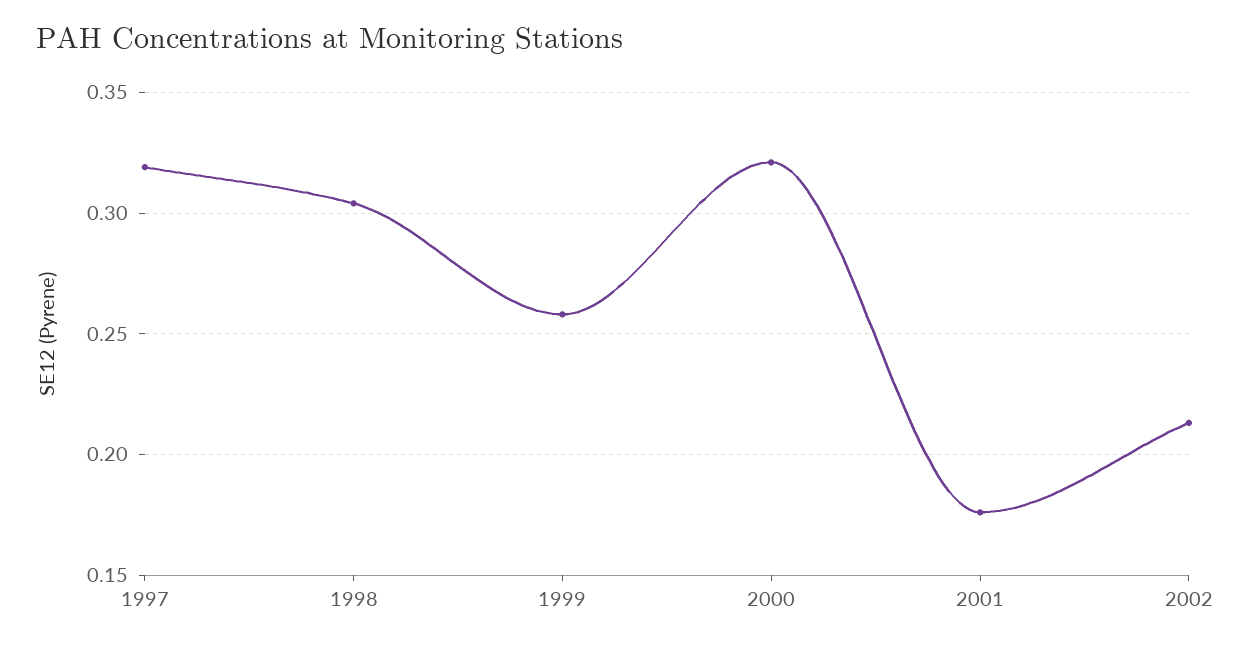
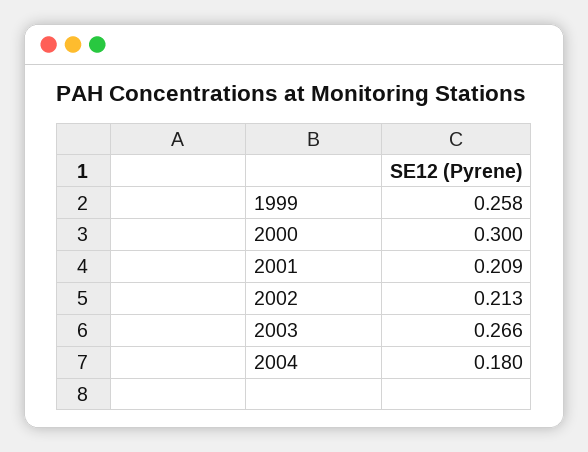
1997: 0.32 -> none
1998: 0.305 -> none
2000: 0.32 -> 0.3
2001: 0.175 -> 0.209
2003: none -> 0.266
2004: none -> 0.18

